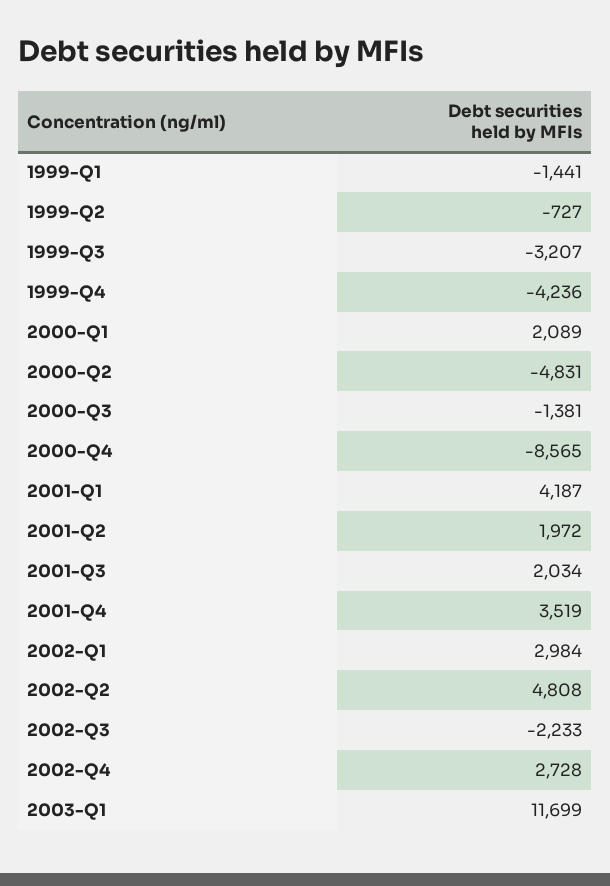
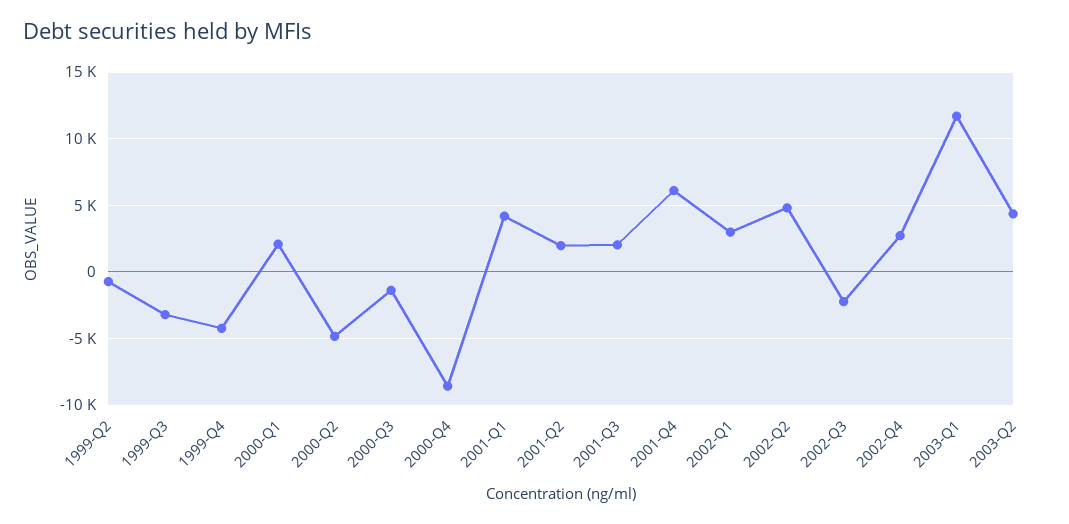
1999-Q1: -1441 -> none
2001-Q4: 3519 -> 6000
2003-Q2: none -> 4500

